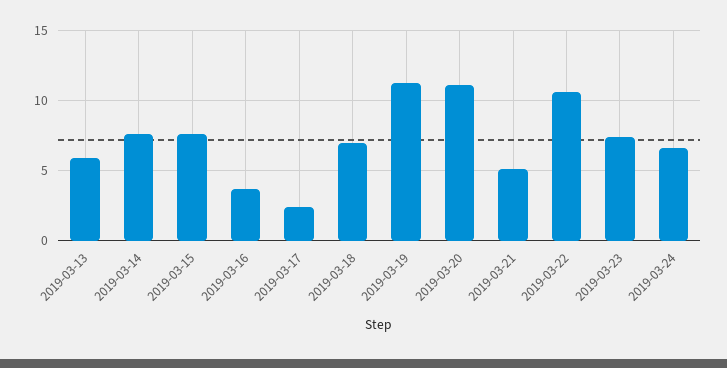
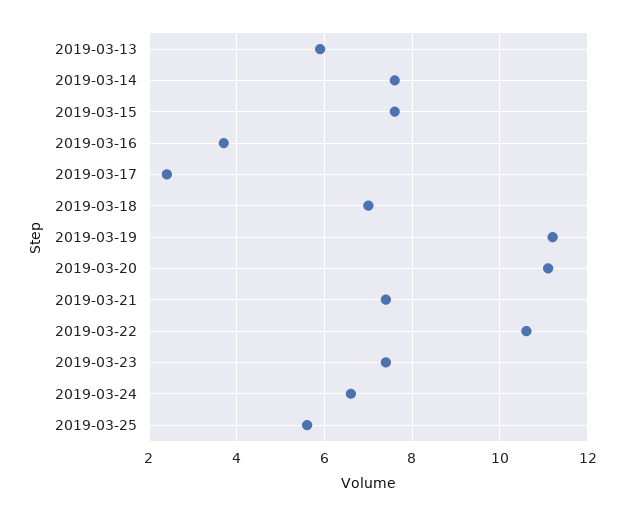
2019-03-21: 5 -> 7.5
2019-03-25: none -> 5.5

